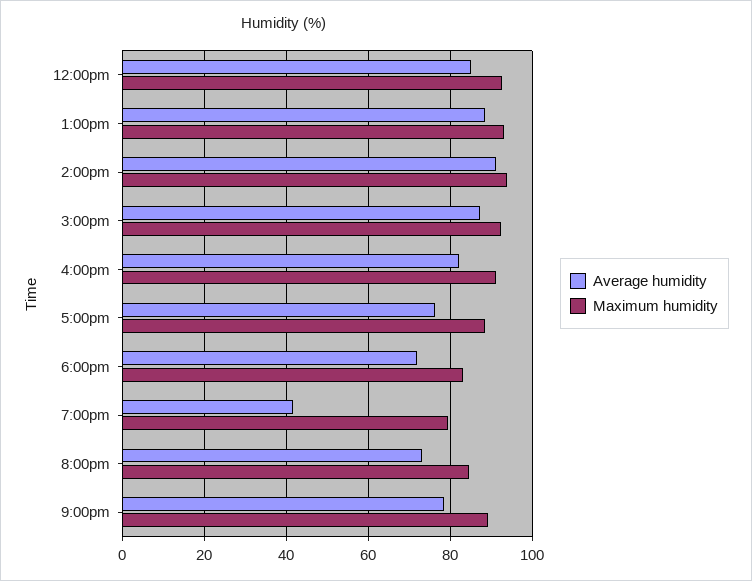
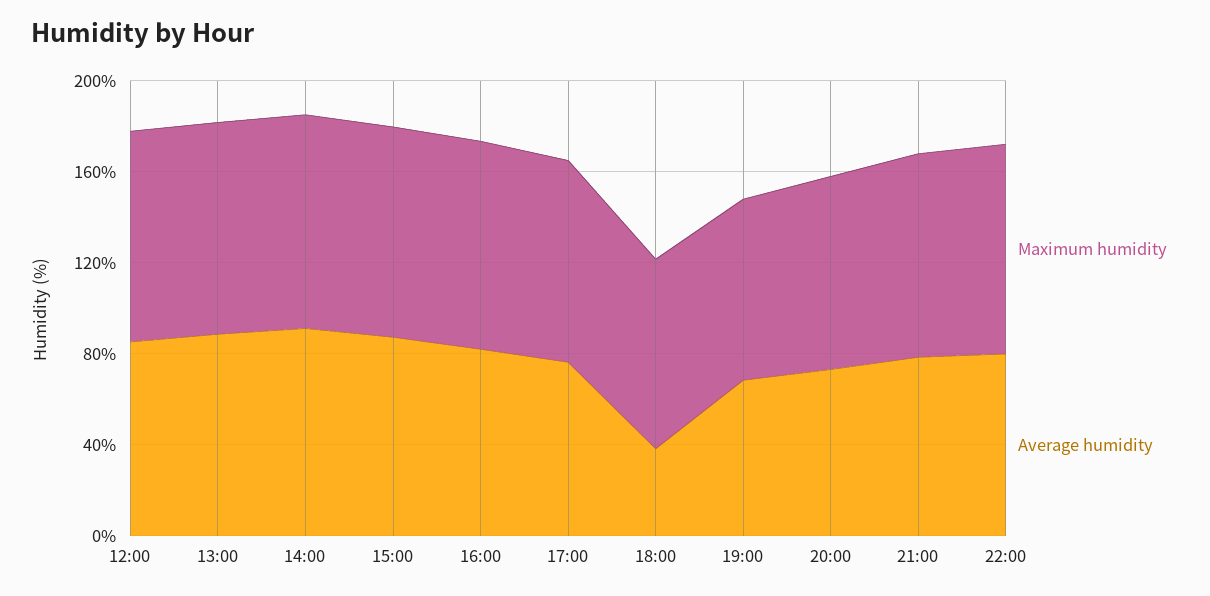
Average humidity, 6:00pm: 72 -> 40
Average humidity, 7:00pm: 42 -> 70
Maximum humidity, 22:00: none -> 90
Average humidity, 22:00: none -> 80

